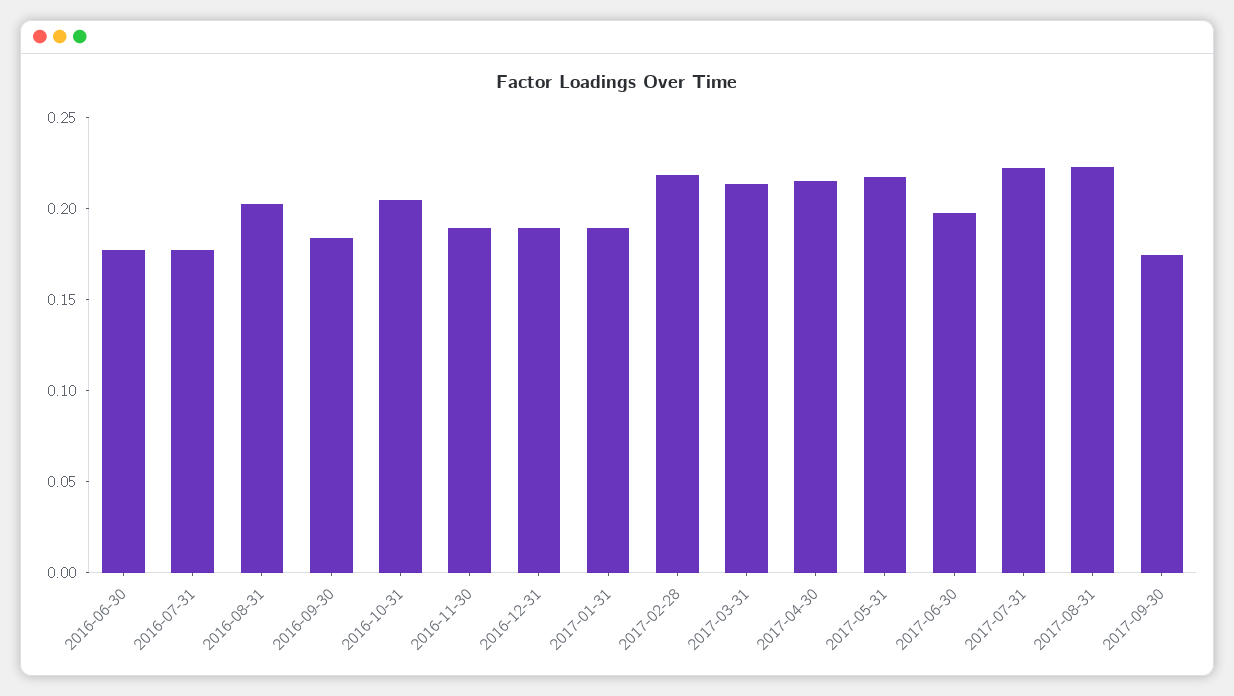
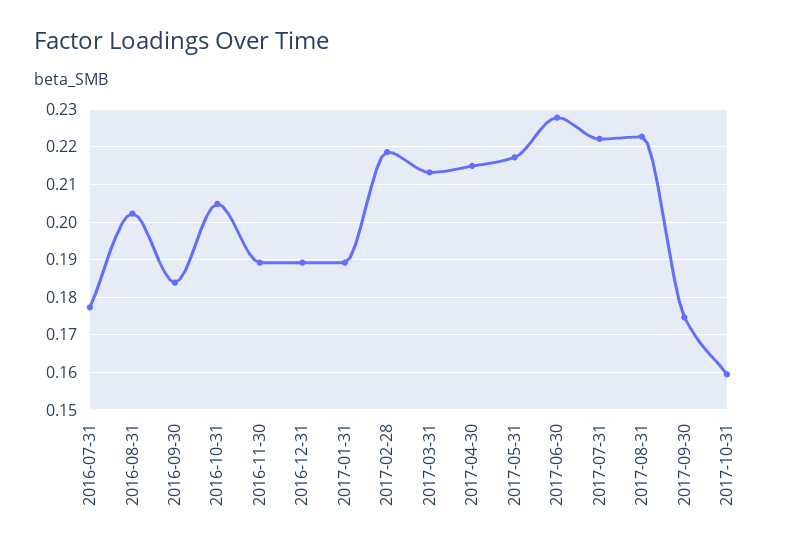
2016-06-30: 0.18 -> none
2017-06-30: 0.2 -> 0.228
2017-10-31: none -> 0.16

